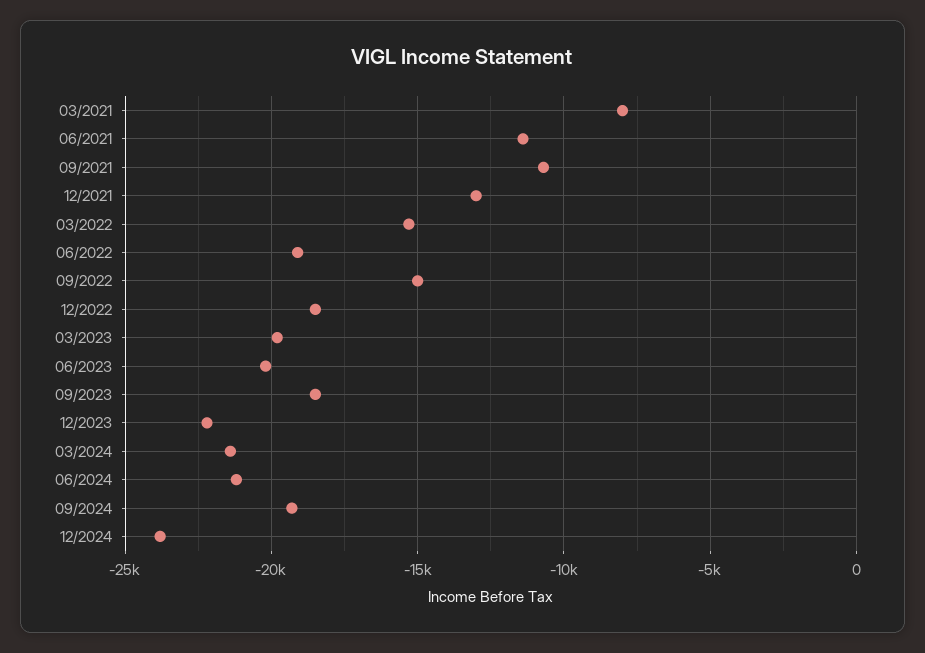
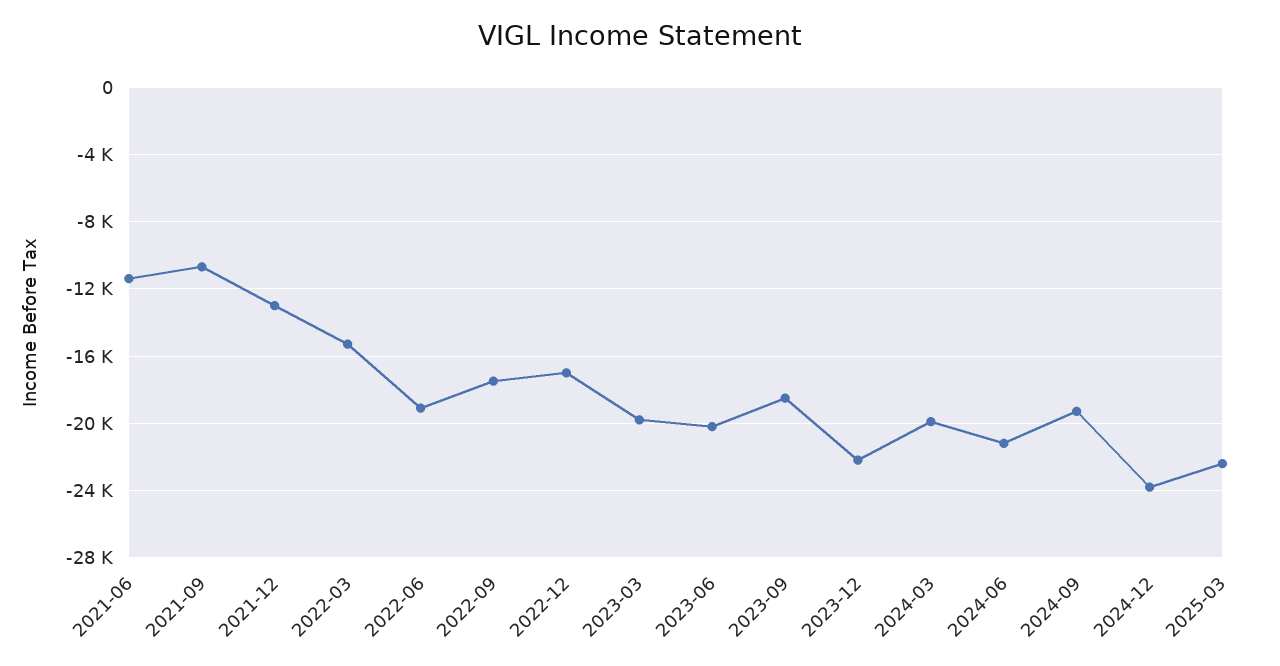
03/2021: -8000 -> none
09/2022: -15000 -> -17500
12/2022: -18500 -> -17000
03/2024: -21500 -> -20000
2025-03: none -> -22500

